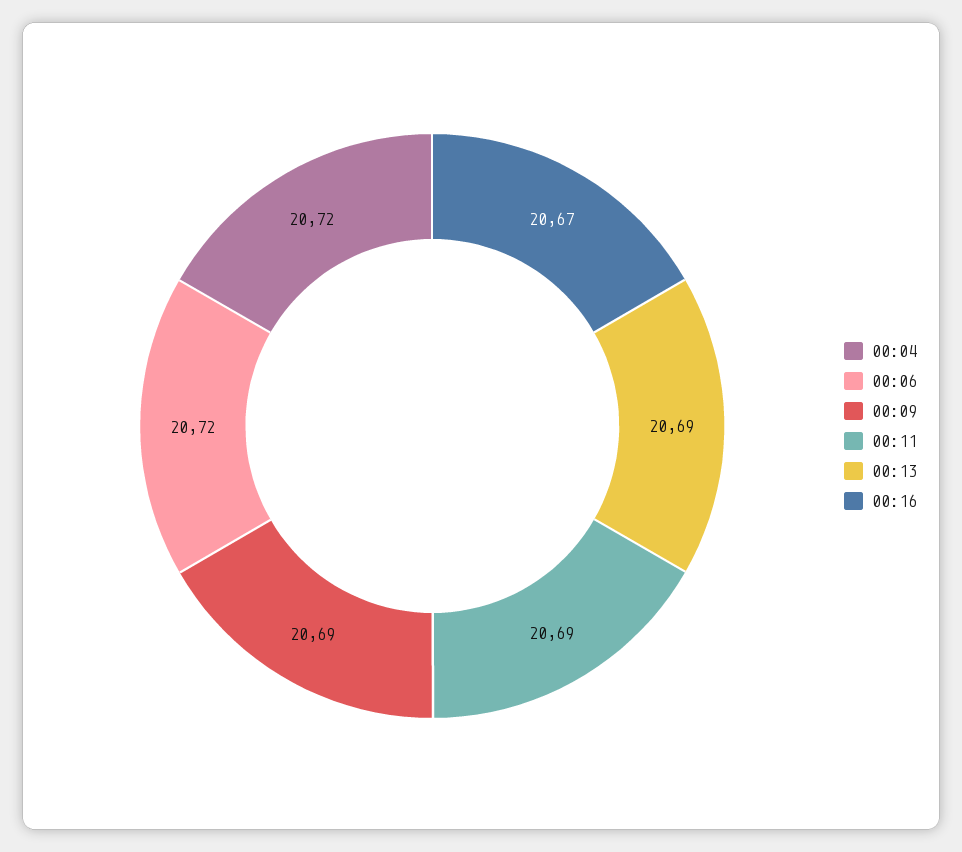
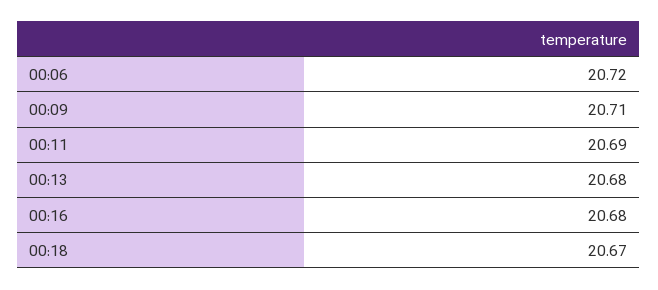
00:04: 20.72 -> none
00:09: 20.69 -> 20.71
00:13: 20.69 -> 20.68
00:16: 20.67 -> 20.68
00:18: none -> 20.67

